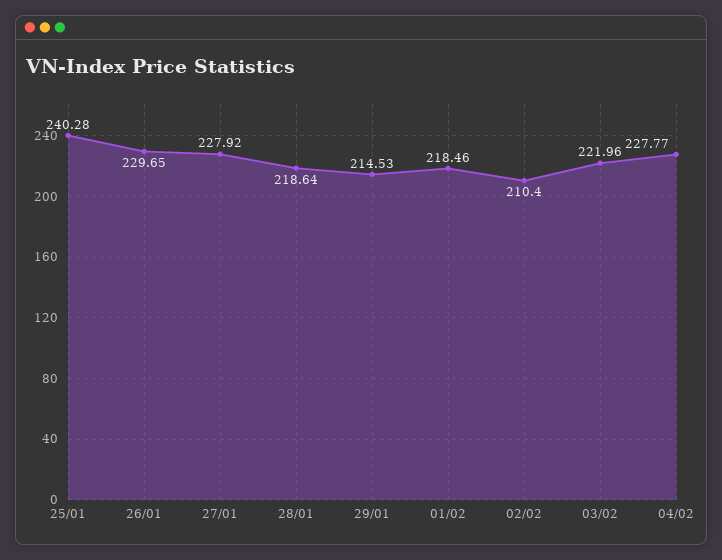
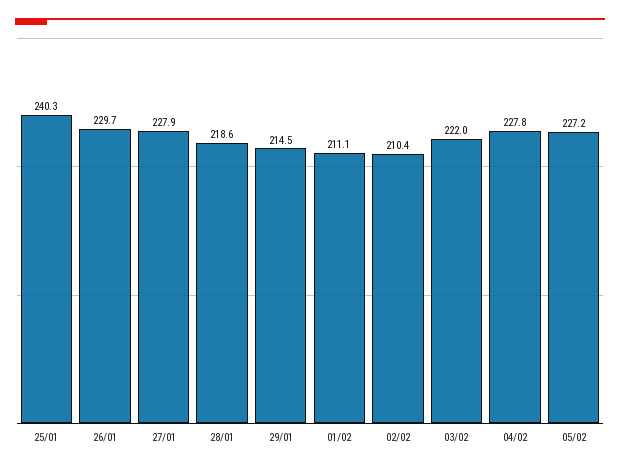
01/02: 218.46 -> 211.1
05/02: none -> 227.2

